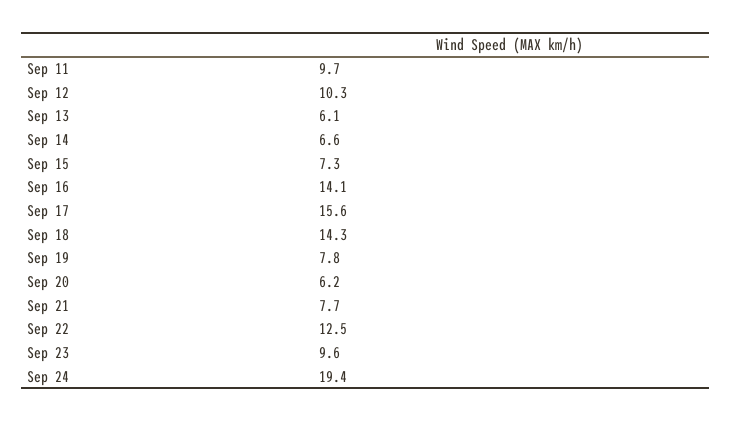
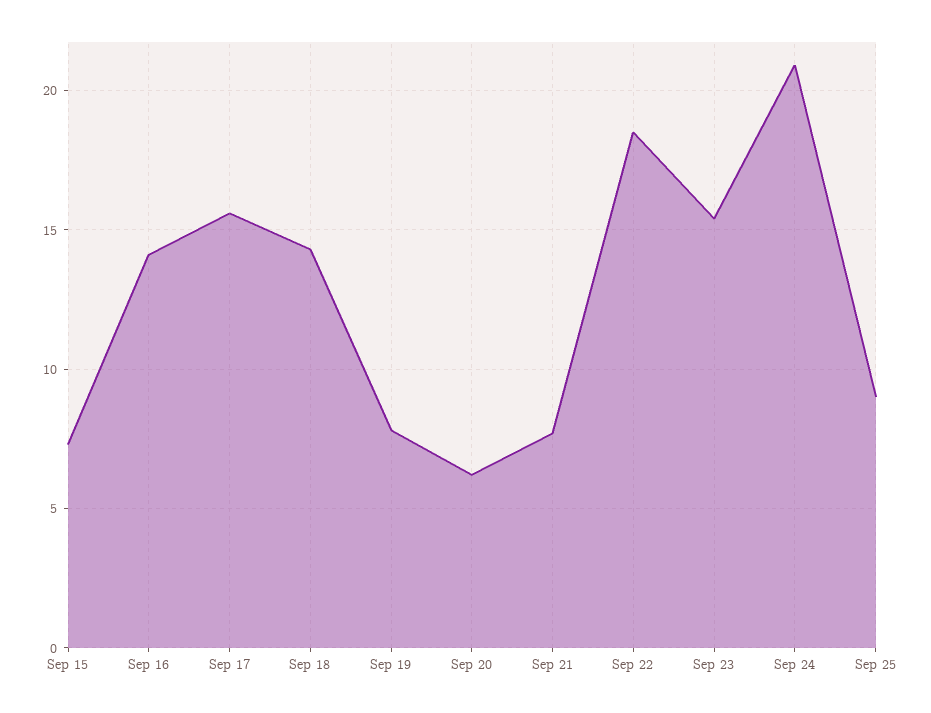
Sep 11: 9.7 -> none
Sep 12: 10.3 -> none
Sep 13: 6.1 -> none
Sep 14: 6.6 -> none
Sep 22: 12.5 -> 18.5
Sep 23: 9.6 -> 15.5
Sep 24: 19.4 -> 21
Sep 25: none -> 9

